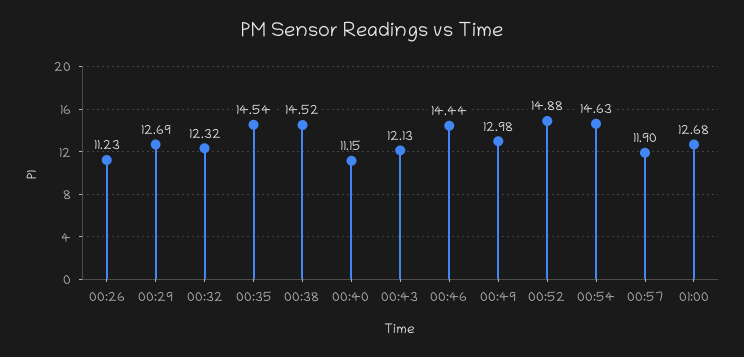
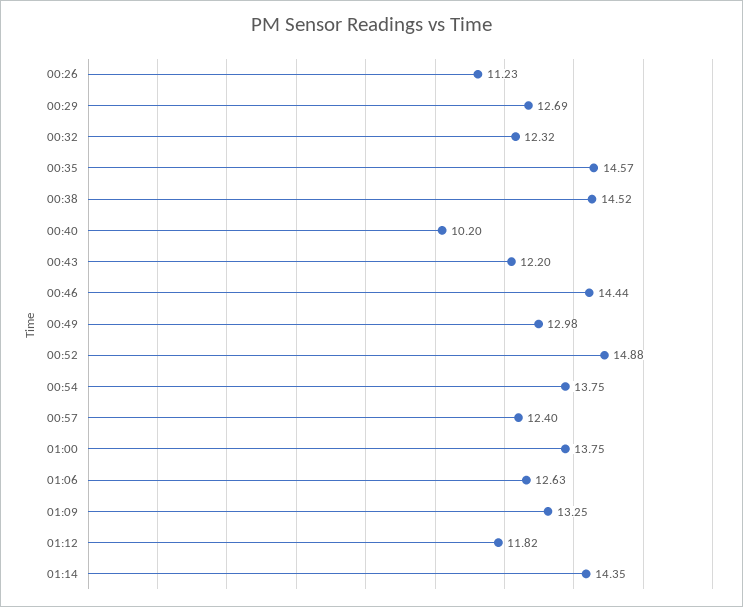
00:35: 14.54 -> 14.57
00:40: 11.15 -> 10.2
00:43: 12.13 -> 12.2
00:54: 14.63 -> 13.75
00:57: 11.9 -> 12.4
01:00: 12.68 -> 13.75
01:06: none -> 12.63
01:09: none -> 13.25
01:12: none -> 11.82
01:14: none -> 14.35

